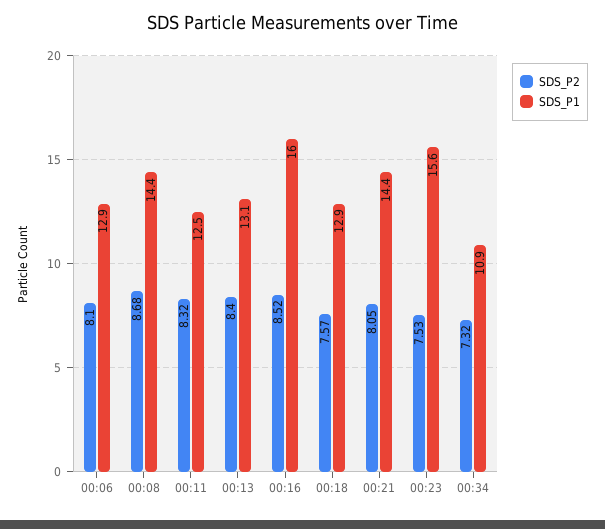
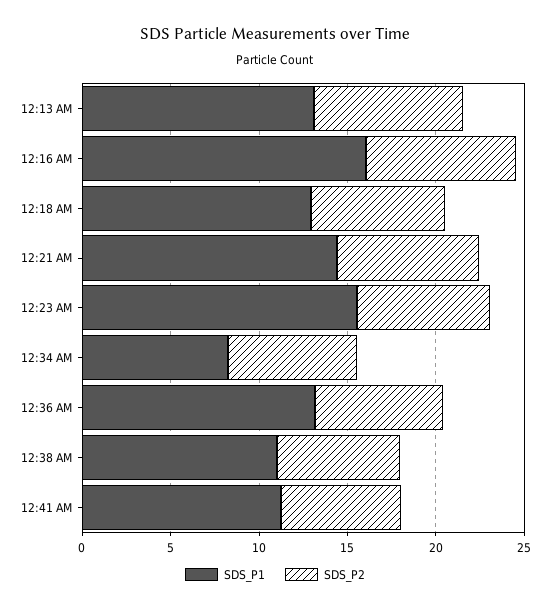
SDS_P2, 00:06: 8.1 -> none
SDS_P1, 00:06: 12.9 -> none
SDS_P2, 00:08: 8.68 -> none
SDS_P1, 00:08: 14.4 -> none
SDS_P2, 00:11: 8.32 -> none
SDS_P1, 00:11: 12.5 -> none
SDS_P1, 00:34: 10.9 -> 8
SDS_P1, 12:36 AM: none -> 13
SDS_P2, 12:36 AM: none -> 7
SDS_P1, 12:38 AM: none -> 11
SDS_P2, 12:38 AM: none -> 7
SDS_P1, 12:41 AM: none -> 11
SDS_P2, 12:41 AM: none -> 7

